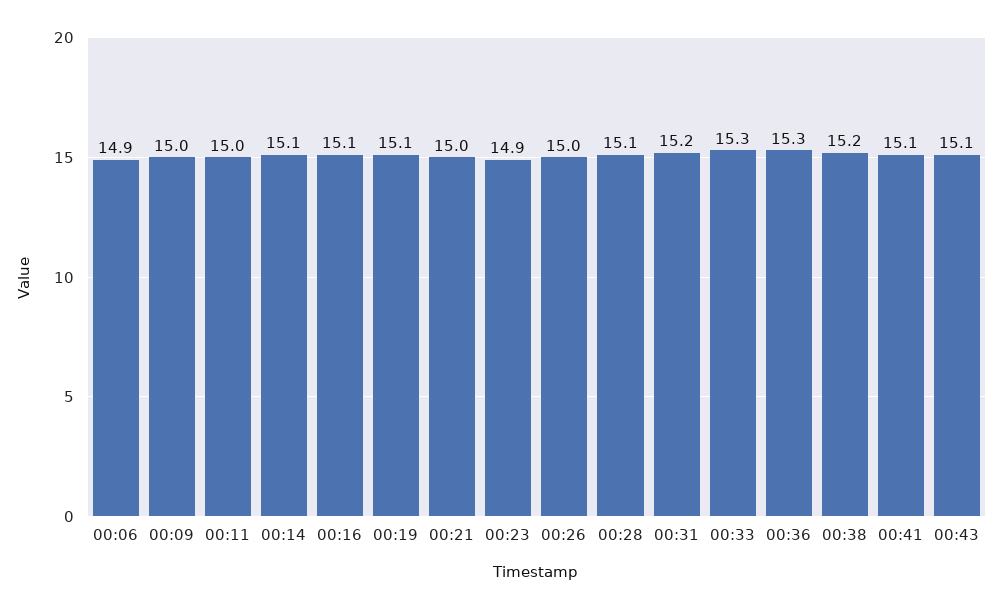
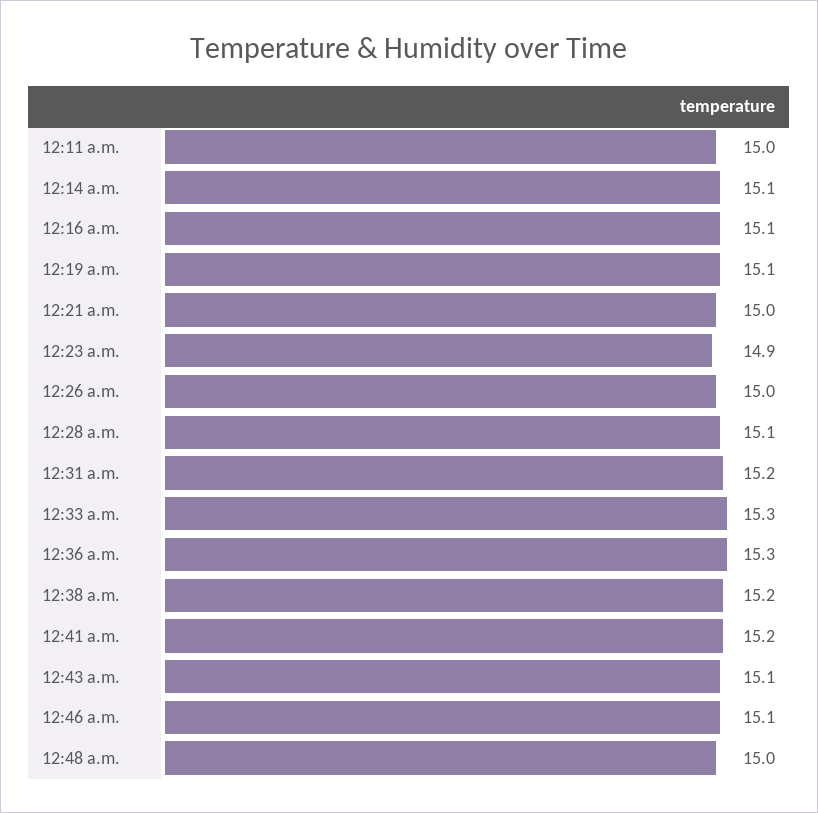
00:06: 14.9 -> none
00:09: 15 -> none
00:41: 15.1 -> 15.2
12:46 a.m.: none -> 15.1
12:48 a.m.: none -> 15

